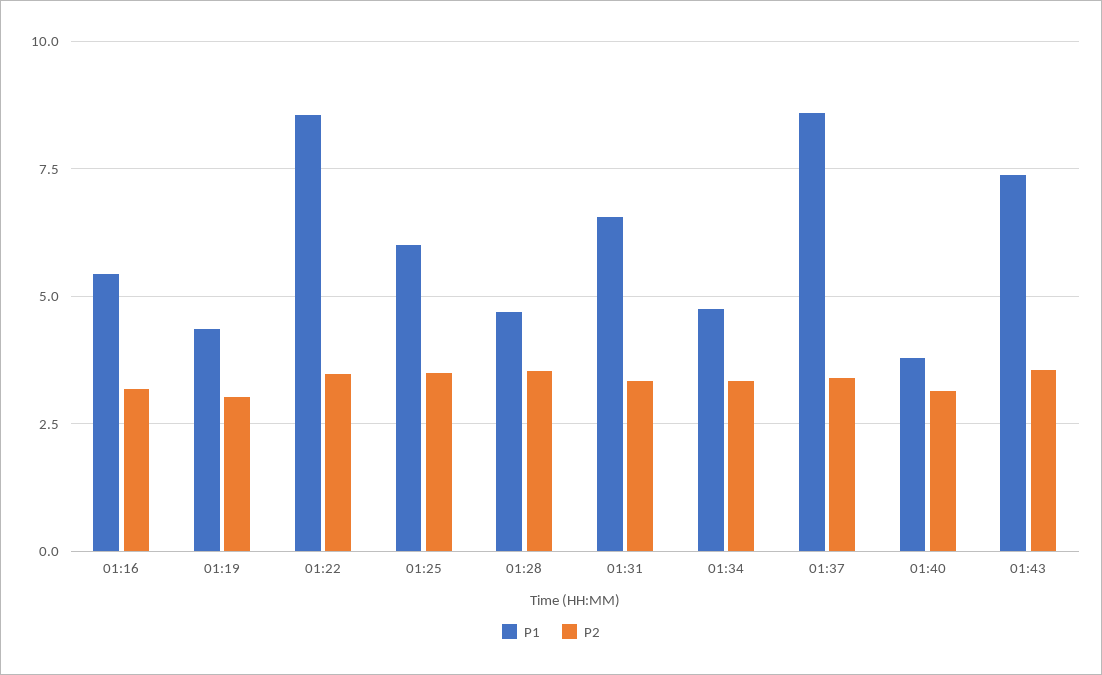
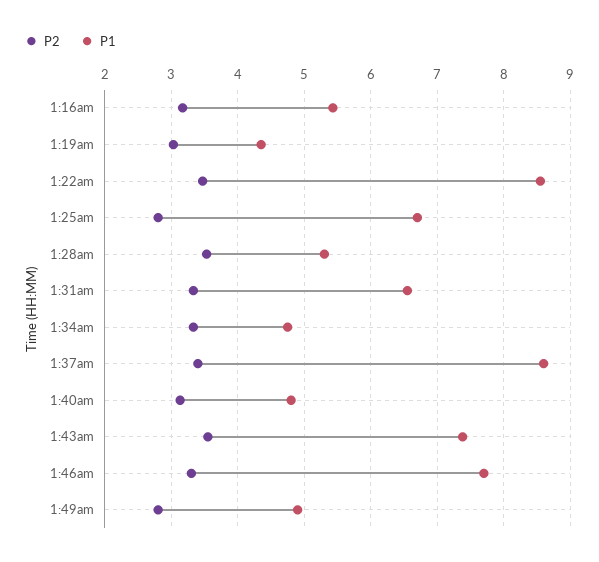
P1, 01:25: 6 -> 6.7
P2, 01:25: 3.5 -> 2.8
P1, 01:28: 4.75 -> 5.3
P1, 01:40: 3.75 -> 4.8
P2, 1:46am: none -> 3.3
P1, 1:46am: none -> 7.7
P2, 1:49am: none -> 2.8
P1, 1:49am: none -> 4.9

